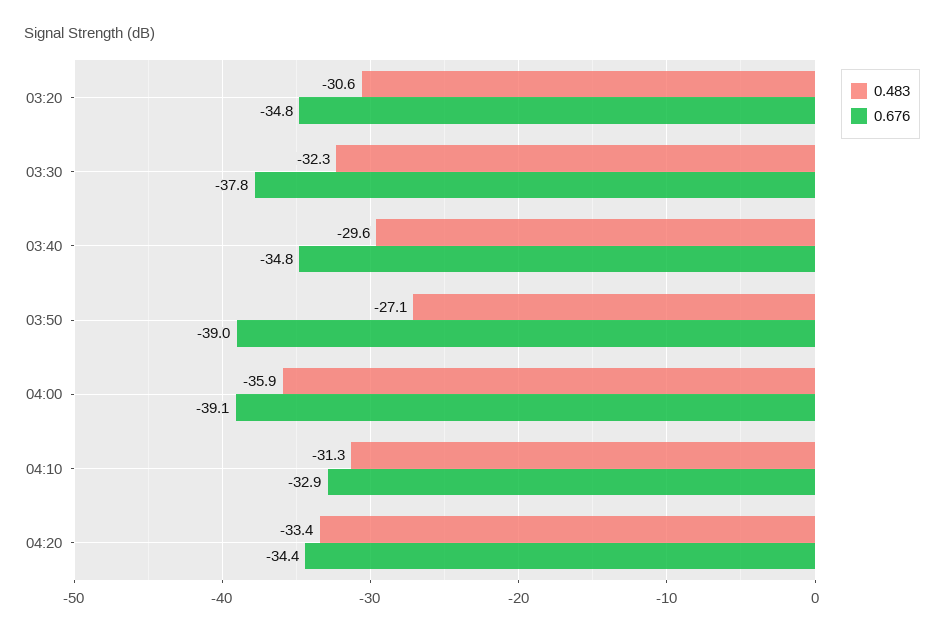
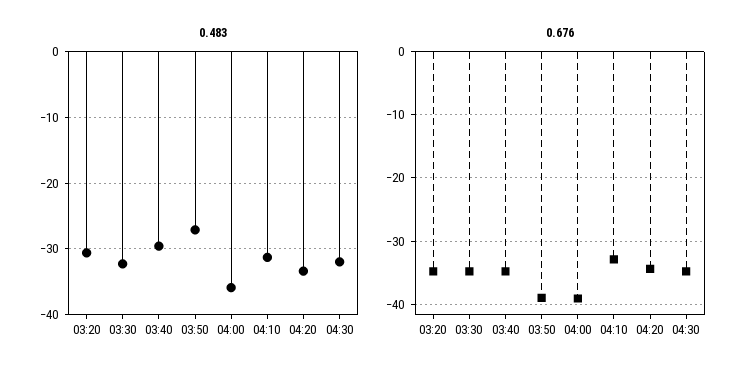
0.676, 03:30: -37.8 -> -35
0.483, 04:30: none -> -32
0.676, 04:30: none -> -35

